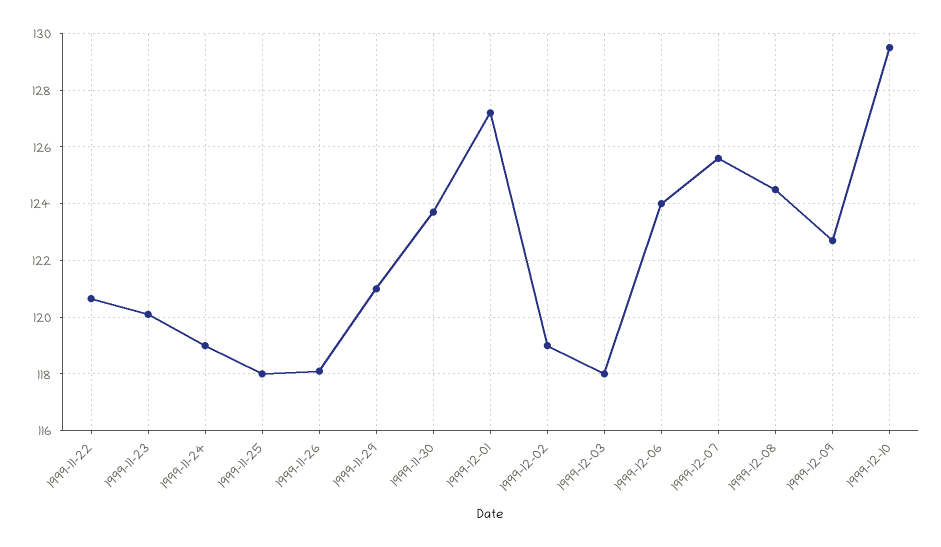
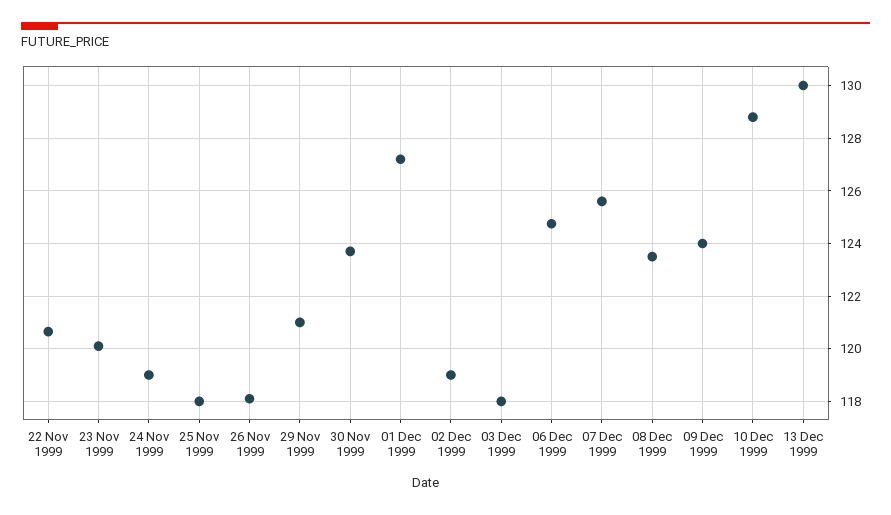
1999-12-06: 124 -> 124.75
1999-12-08: 124.5 -> 123.5
1999-12-09: 122.75 -> 124
1999-12-10: 129.5 -> 128.75
13 Dec 1999: none -> 130

